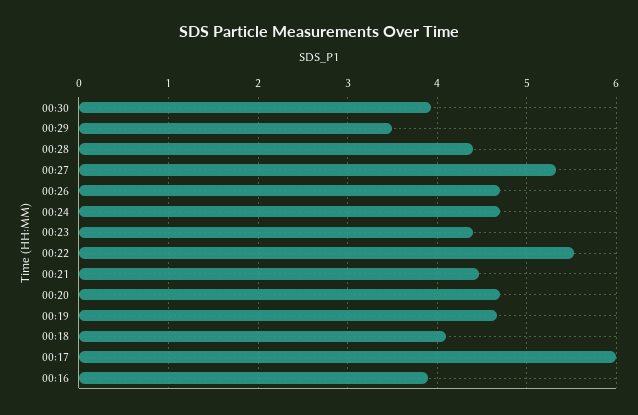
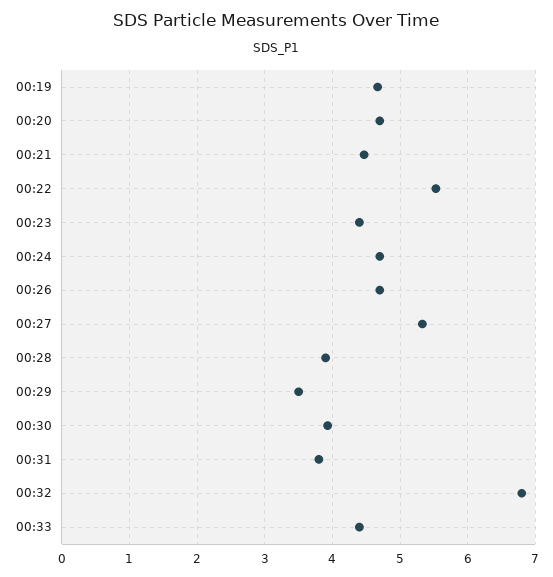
00:28: 4.4 -> 3.9
00:18: 4.1 -> none
00:17: 6 -> none
00:16: 3.9 -> none
00:31: none -> 3.8
00:32: none -> 6.8
00:33: none -> 4.4

